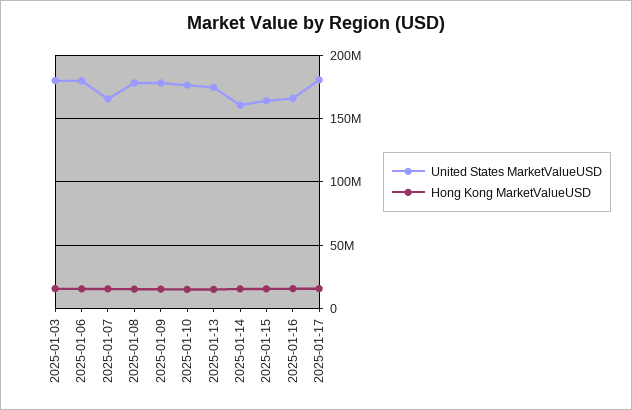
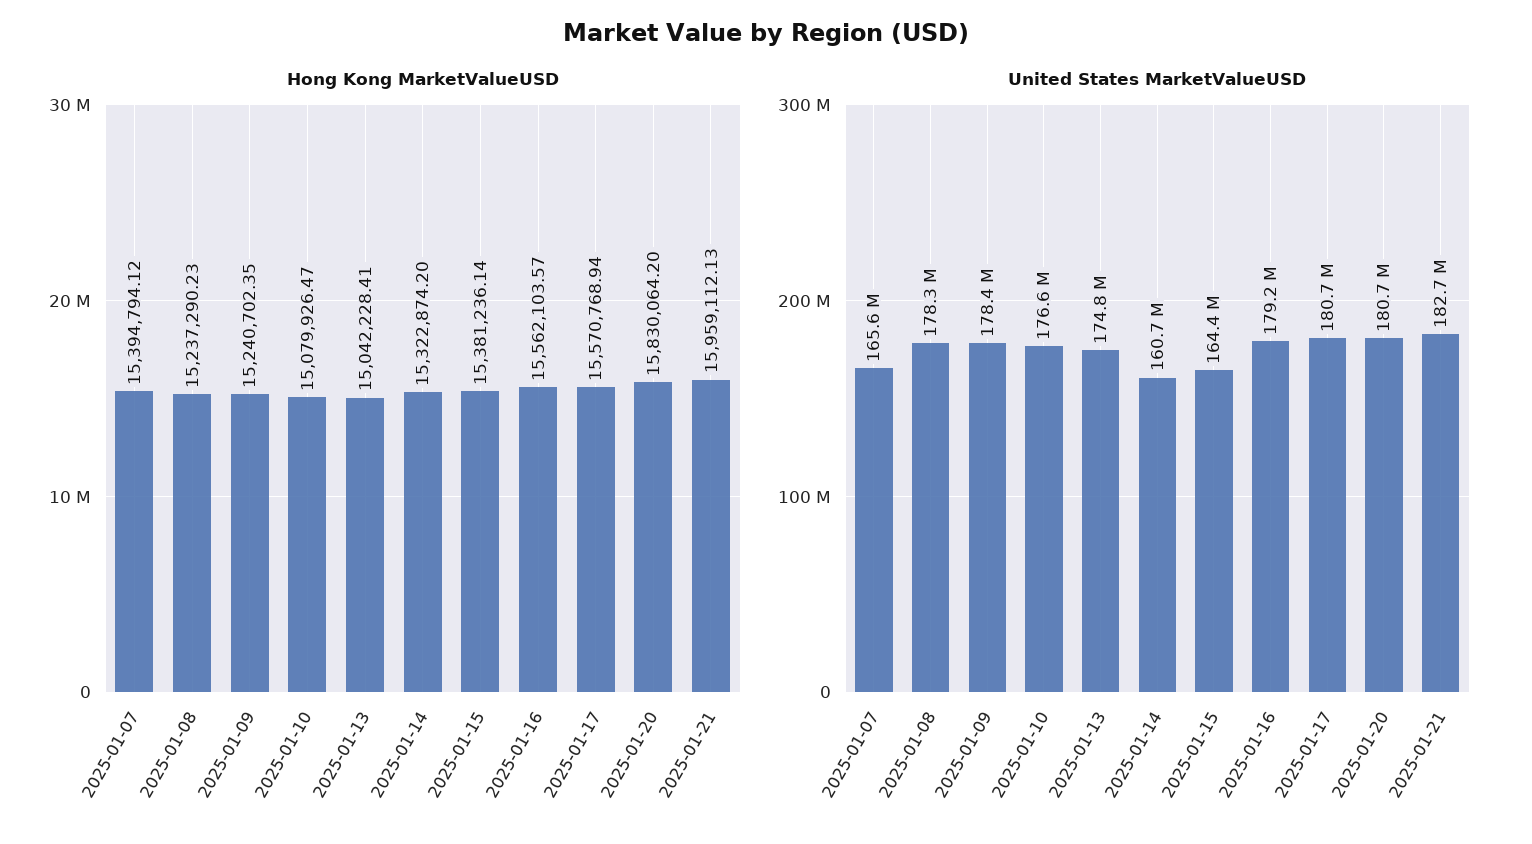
United States MarketValueUSD, 2025-01-03: 180000000 -> none
Hong Kong MarketValueUSD, 2025-01-03: 15000000 -> none
United States MarketValueUSD, 2025-01-06: 180000000 -> none
Hong Kong MarketValueUSD, 2025-01-06: 15000000 -> none
United States MarketValueUSD, 2025-01-16: 165000000 -> 179200000
Hong Kong MarketValueUSD, 2025-01-20: none -> 15830064.2
Hong Kong MarketValueUSD, 2025-01-21: none -> 15959112.13
United States MarketValueUSD, 2025-01-20: none -> 180700000
United States MarketValueUSD, 2025-01-21: none -> 182700000

